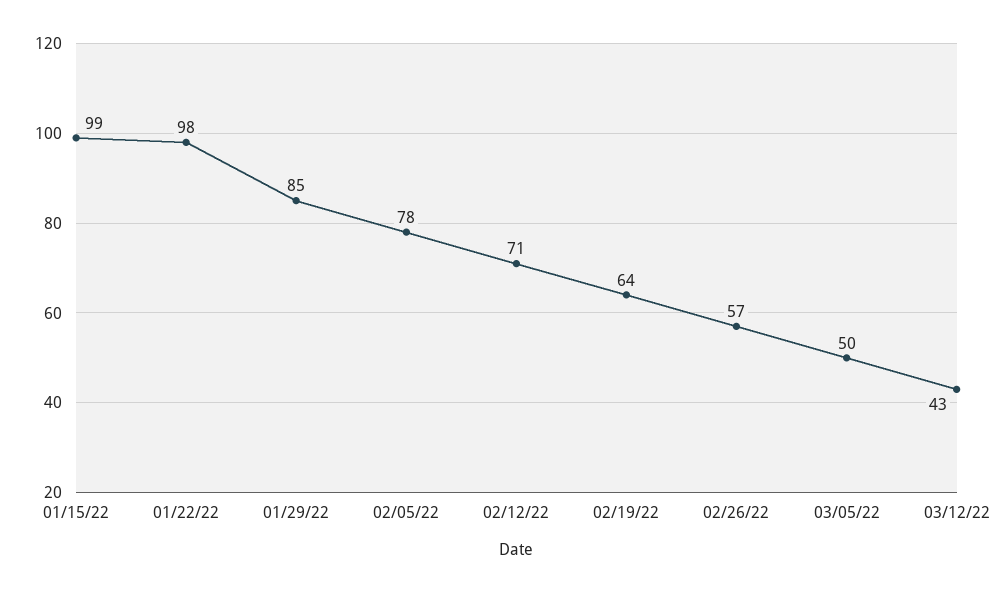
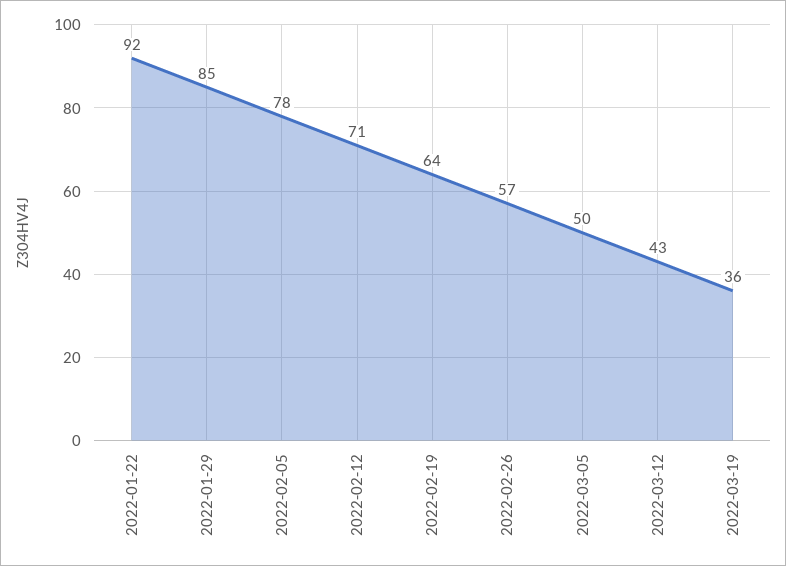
01/15/22: 99 -> none
01/22/22: 98 -> 92
2022-03-19: none -> 36

